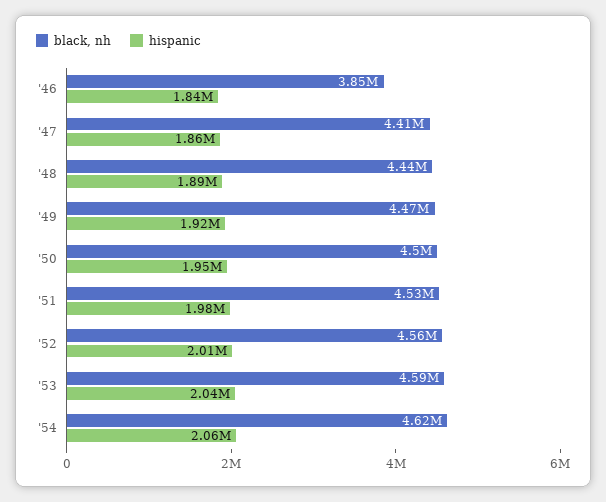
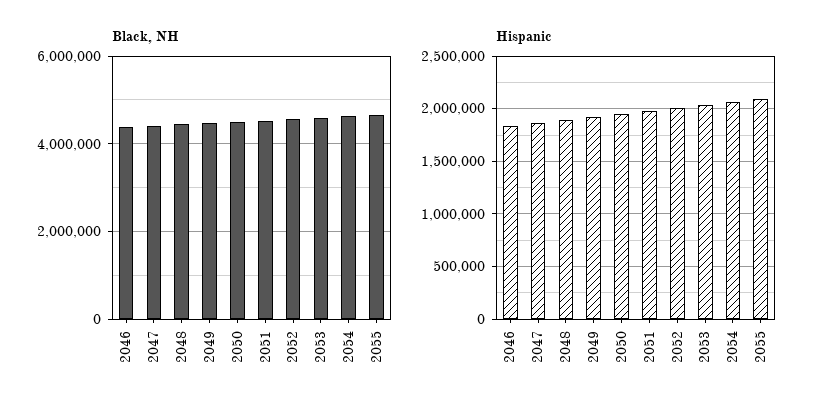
black, nh, '46: 3850000 -> 4400000
black, nh, 2055: none -> 4600000
hispanic, 2055: none -> 2100000

